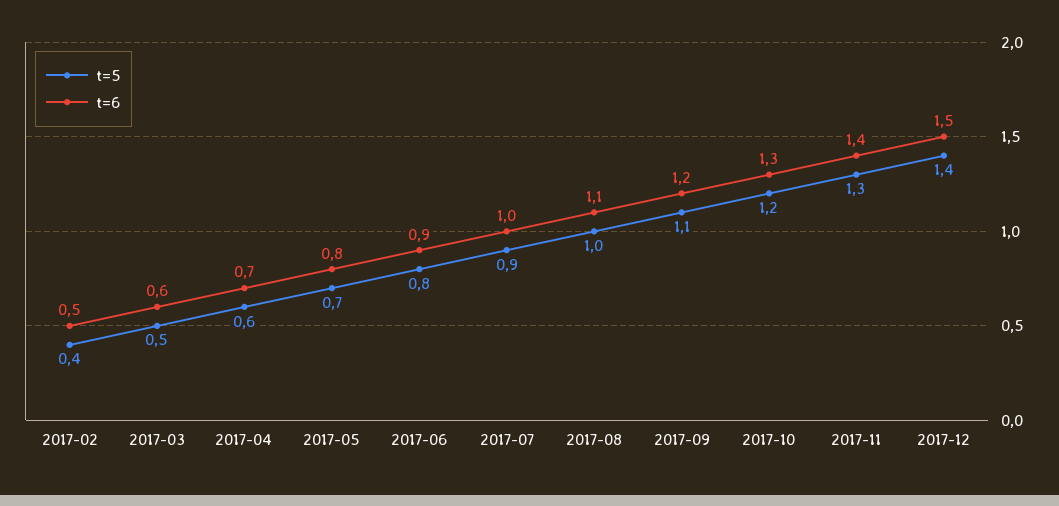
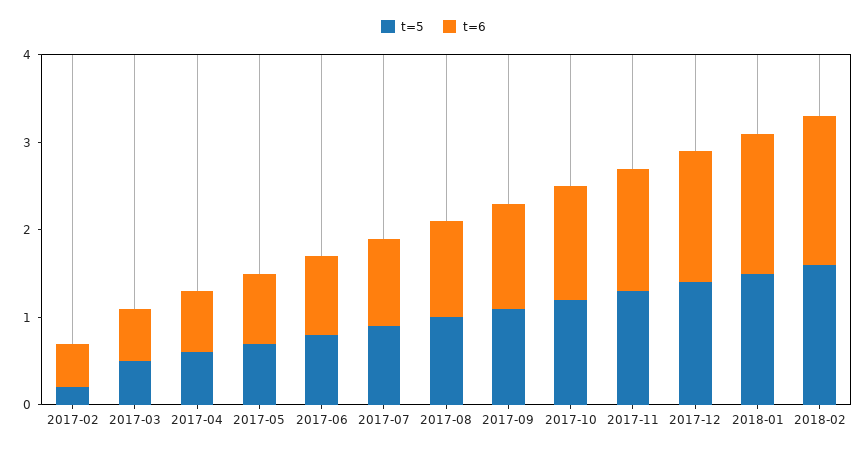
t=5, 2017-02: 0.4 -> 0.2
t=5, 2018-01: none -> 1.5
t=6, 2018-01: none -> 1.6
t=5, 2018-02: none -> 1.6
t=6, 2018-02: none -> 1.7

